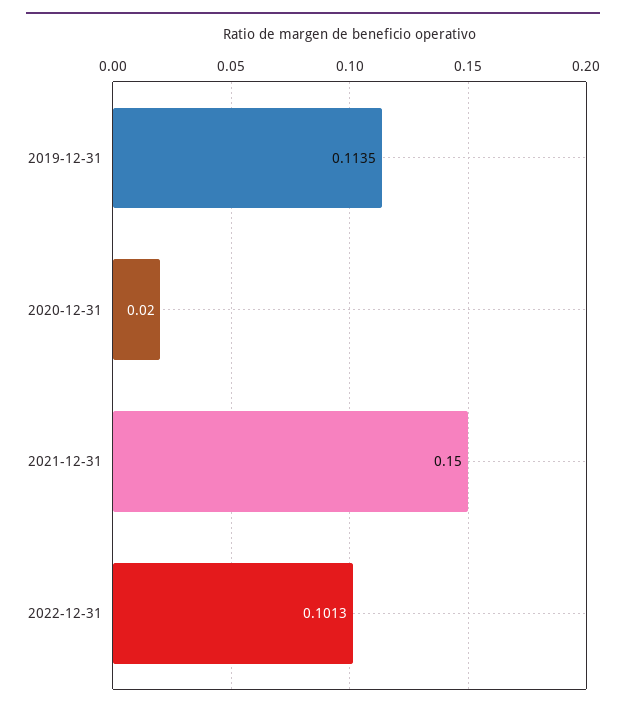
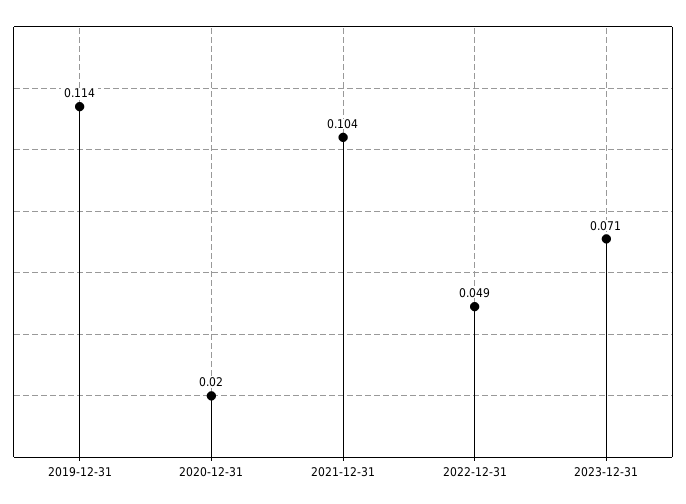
2021-12-31: 0.15 -> 0.104
2022-12-31: 0.1013 -> 0.049
2023-12-31: none -> 0.071

